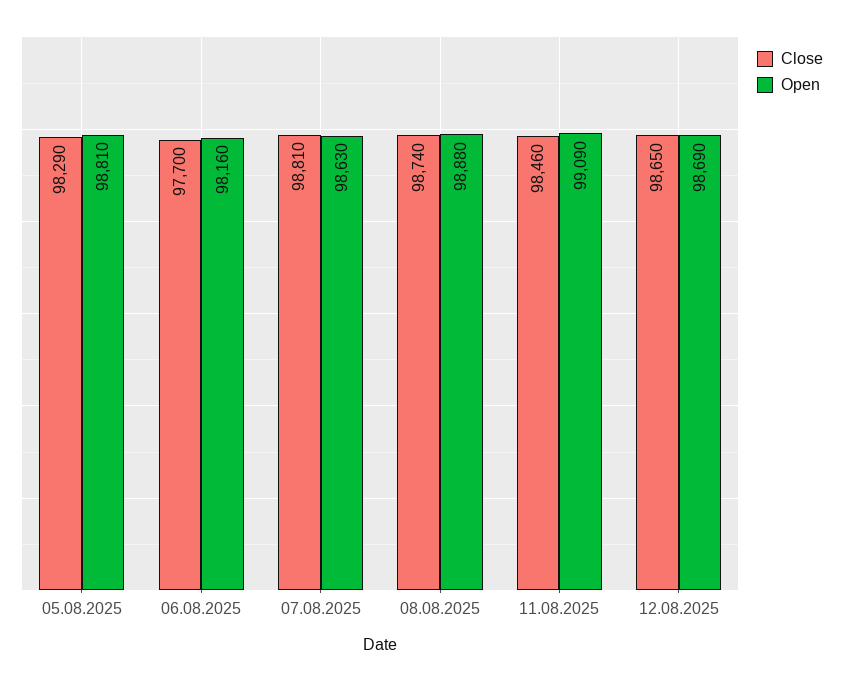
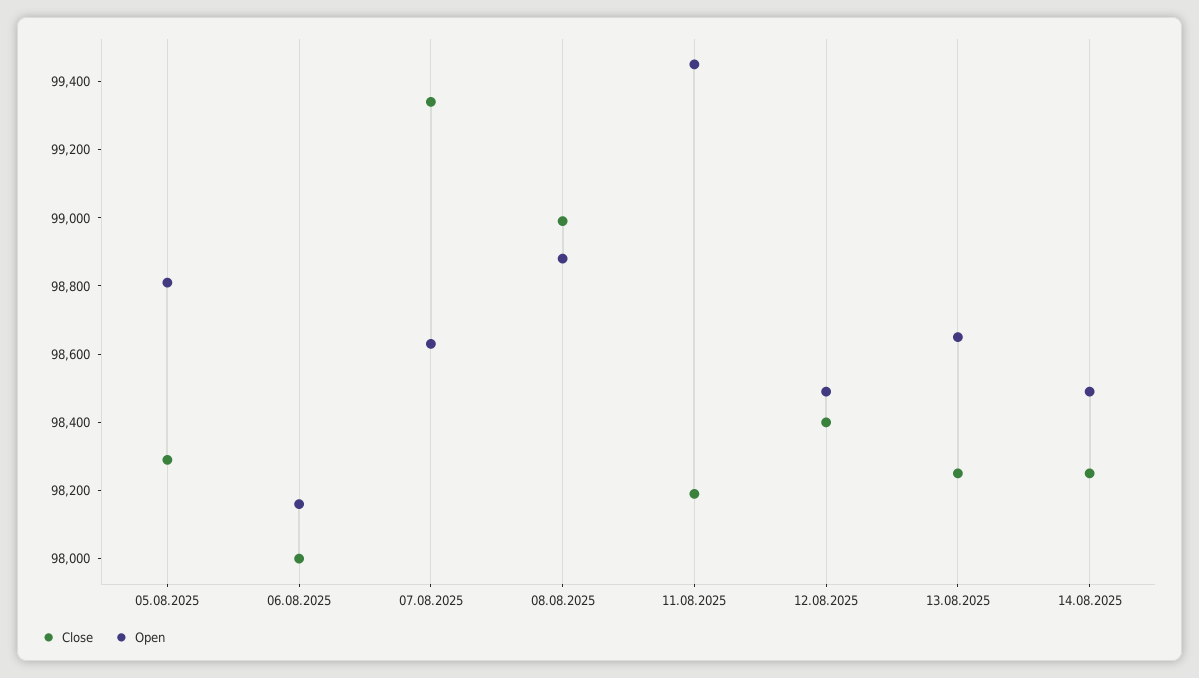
Close, 06.08.2025: 97700 -> 98000
Close, 07.08.2025: 98810 -> 99350
Close, 08.08.2025: 98740 -> 99000
Close, 11.08.2025: 98460 -> 98200
Open, 11.08.2025: 99090 -> 99450
Close, 12.08.2025: 98650 -> 98400
Open, 12.08.2025: 98690 -> 98500
Close, 13.08.2025: none -> 98250
Open, 13.08.2025: none -> 98650
Close, 14.08.2025: none -> 98250
Open, 14.08.2025: none -> 98500

